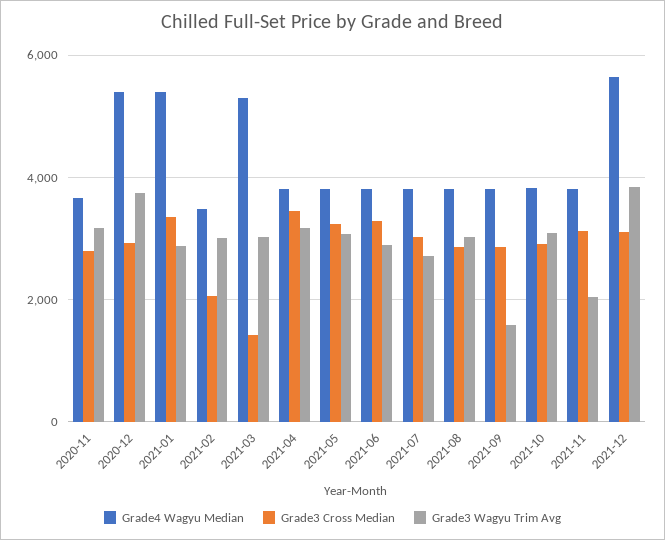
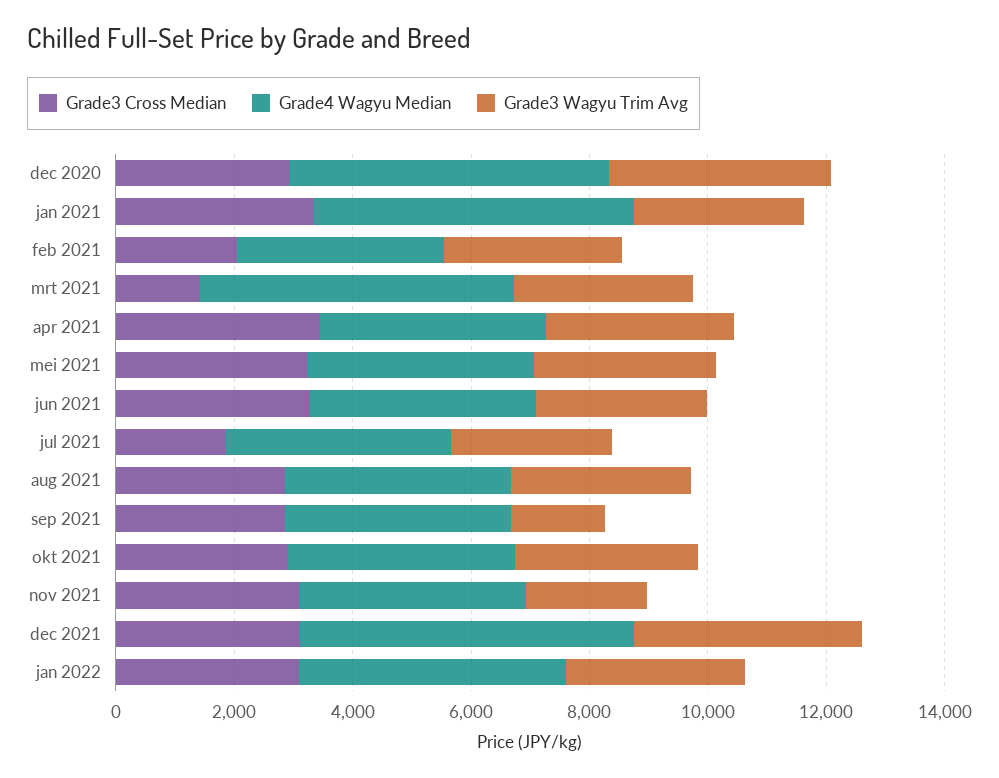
Grade4 Wagyu Median, 2020-11: 3600 -> none
Grade3 Cross Median, 2020-11: 2800 -> none
Grade3 Wagyu Trim Avg, 2020-11: 3200 -> none
Grade3 Cross Median, 2021-07: 3000 -> 2000
Grade3 Cross Median, jan 2022: none -> 3000
Grade4 Wagyu Median, jan 2022: none -> 4500
Grade3 Wagyu Trim Avg, jan 2022: none -> 3000

